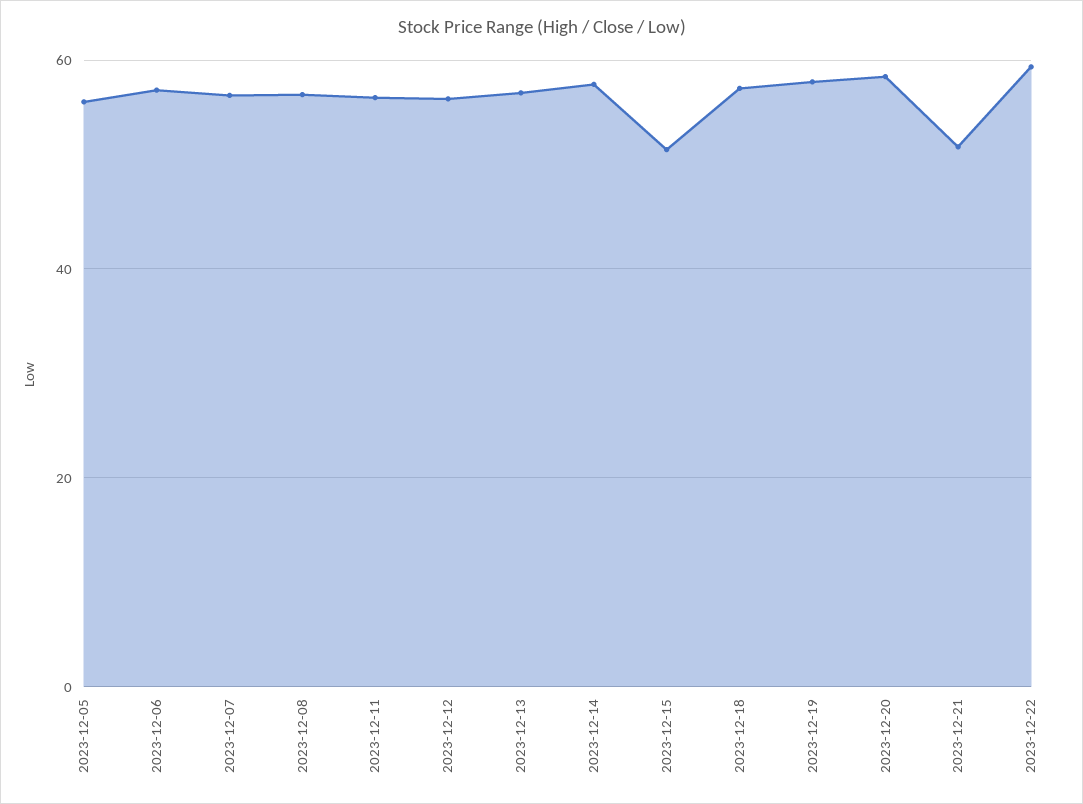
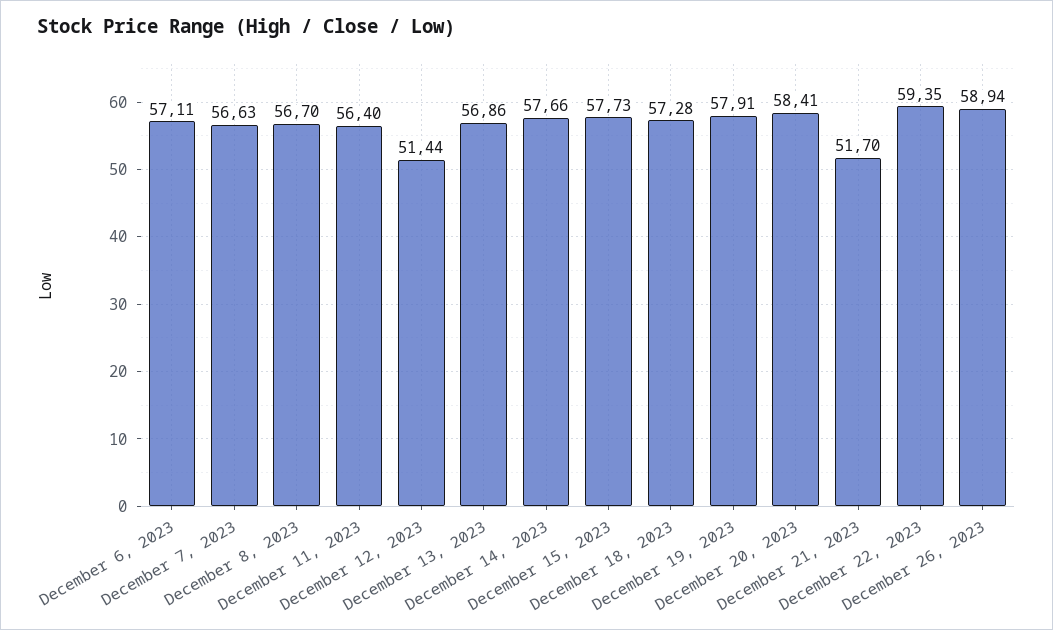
2023-12-05: 56 -> none
2023-12-12: 56 -> 51.44
2023-12-15: 52 -> 57.73
December 26, 2023: none -> 58.94

